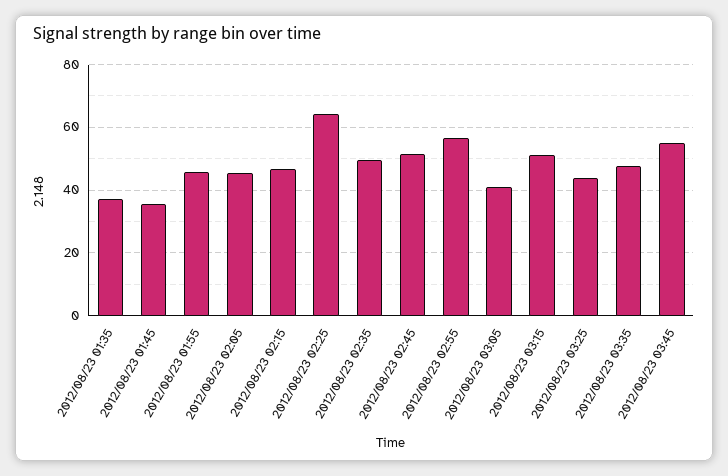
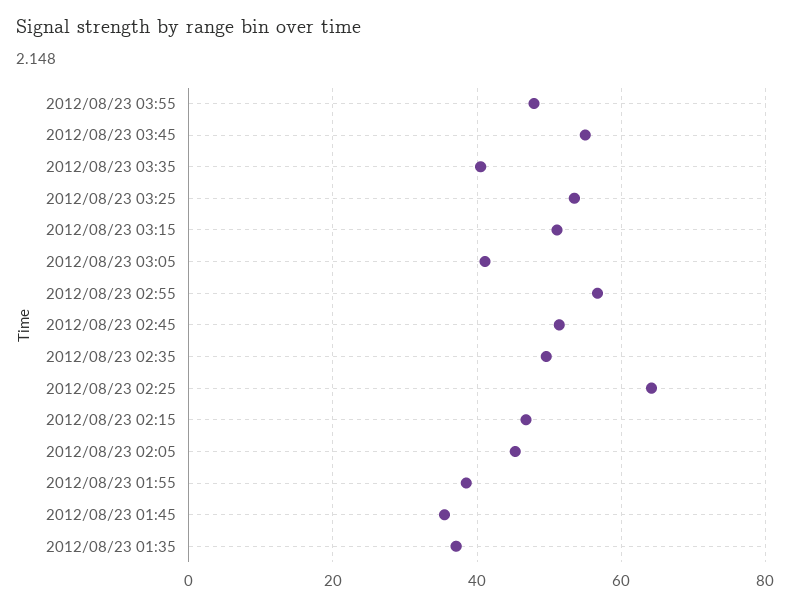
2012/08/23 01:55: 46 -> 38
2012/08/23 03:25: 44 -> 54
2012/08/23 03:35: 48 -> 40
2012/08/23 03:55: none -> 48

